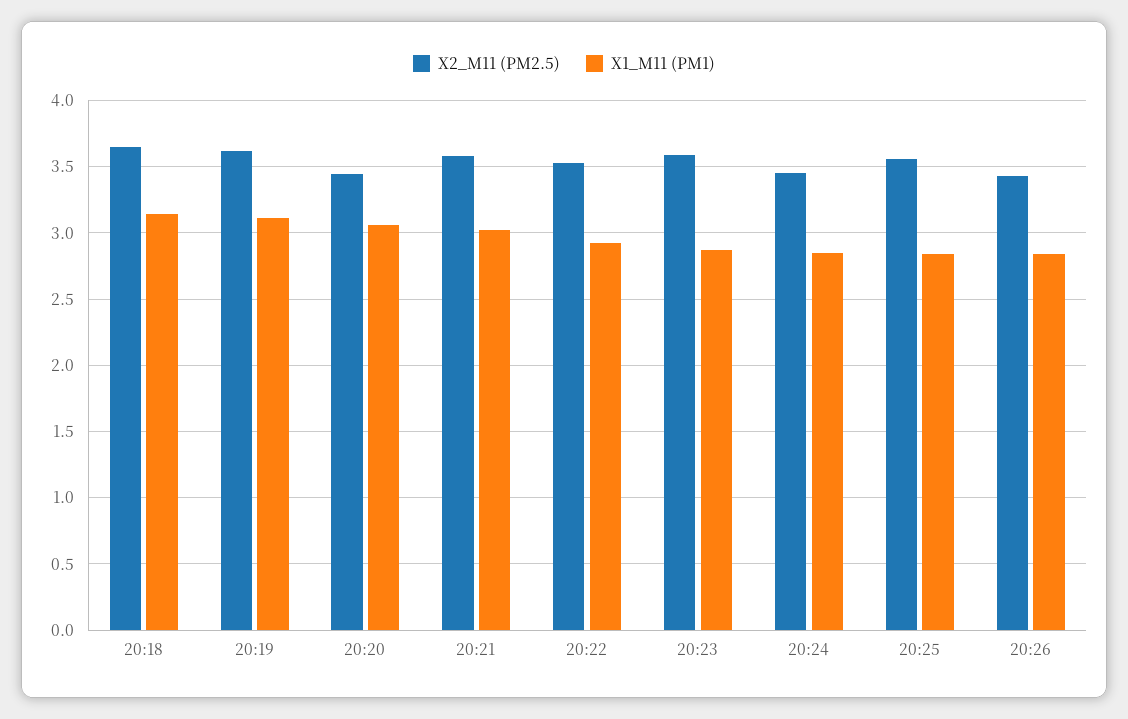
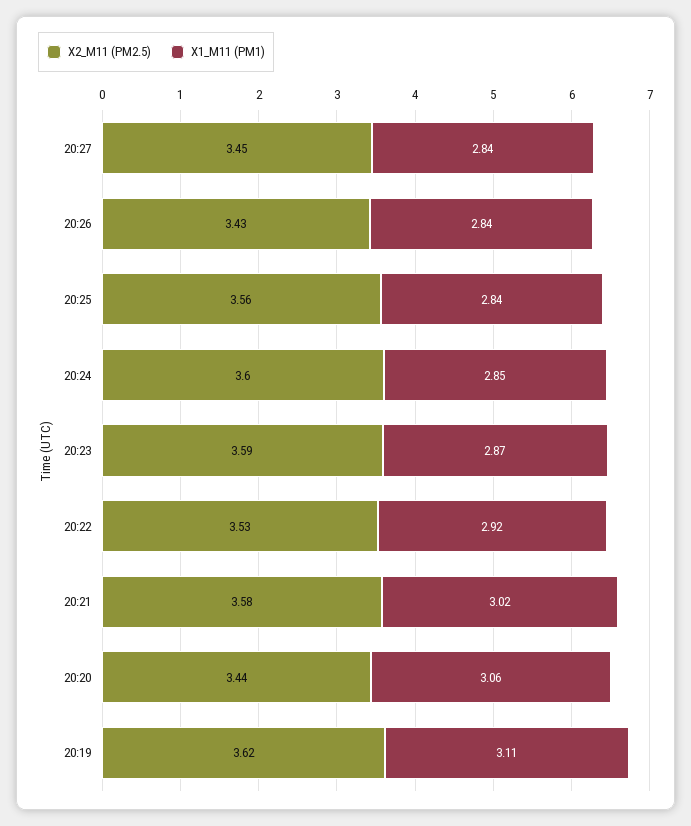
X2_M11 (PM2.5), 20:18: 3.65 -> none
X1_M11 (PM1), 20:18: 3.15 -> none
X2_M11 (PM2.5), 20:24: 3.45 -> 3.6
X2_M11 (PM2.5), 20:27: none -> 3.45
X1_M11 (PM1), 20:27: none -> 2.84

